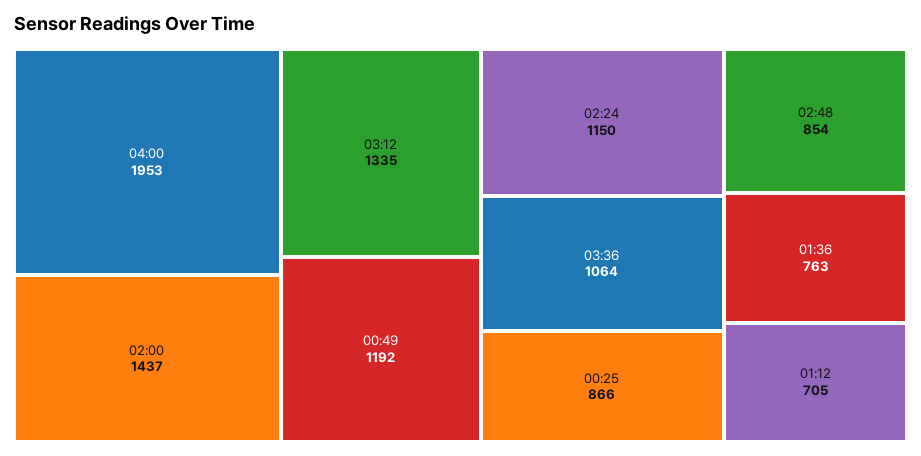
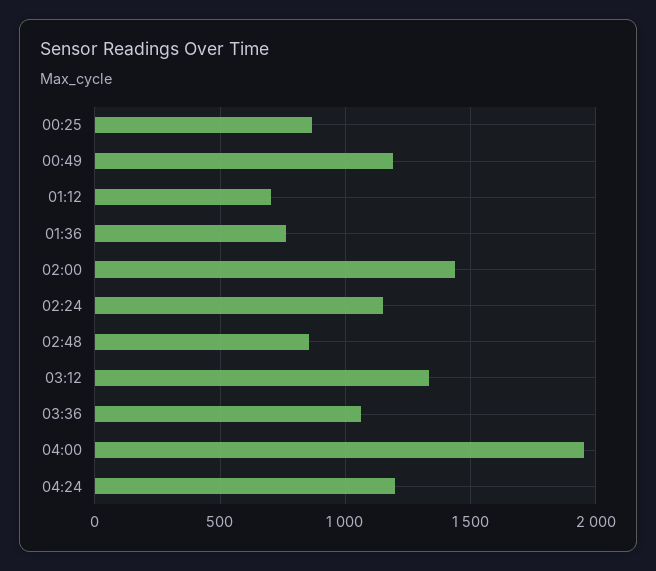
04:24: none -> 1200

